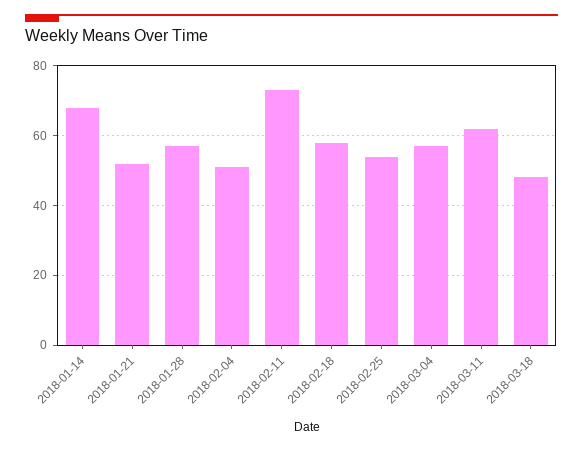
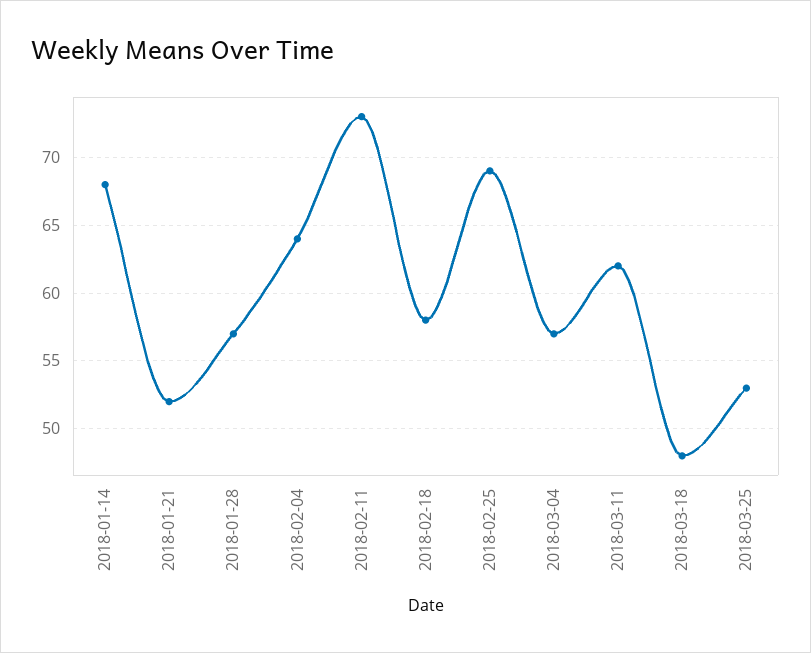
2018-02-04: 50 -> 64
2018-02-25: 55 -> 69
2018-03-25: none -> 53

